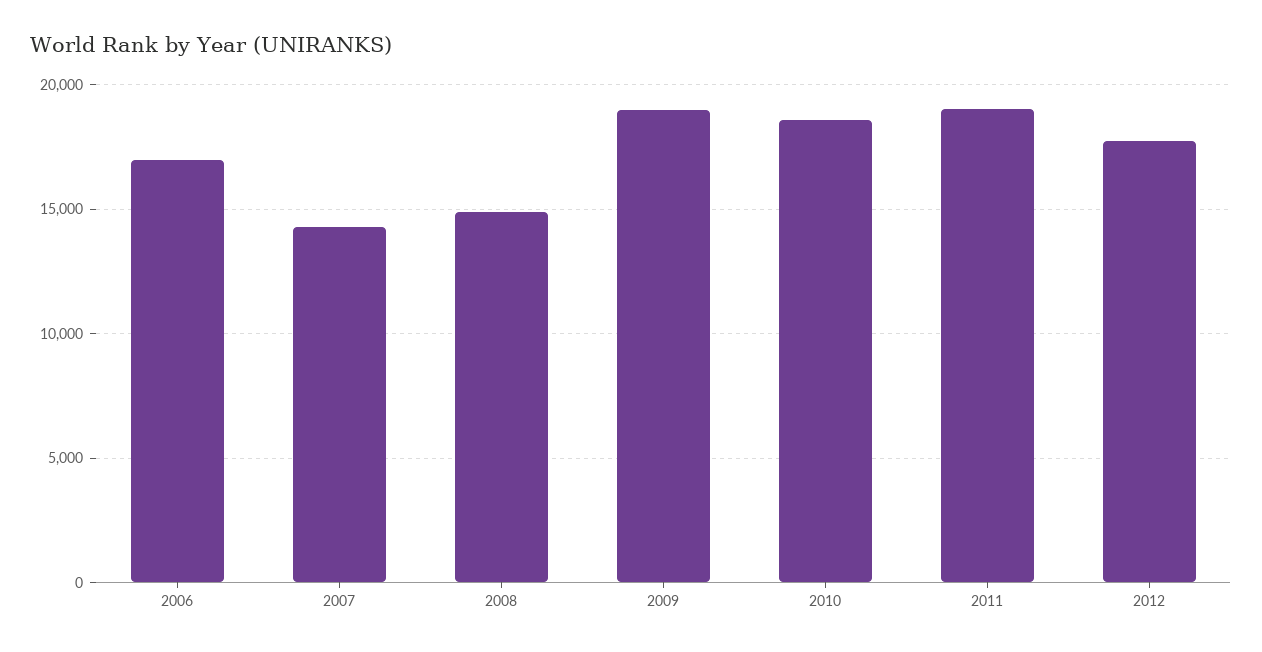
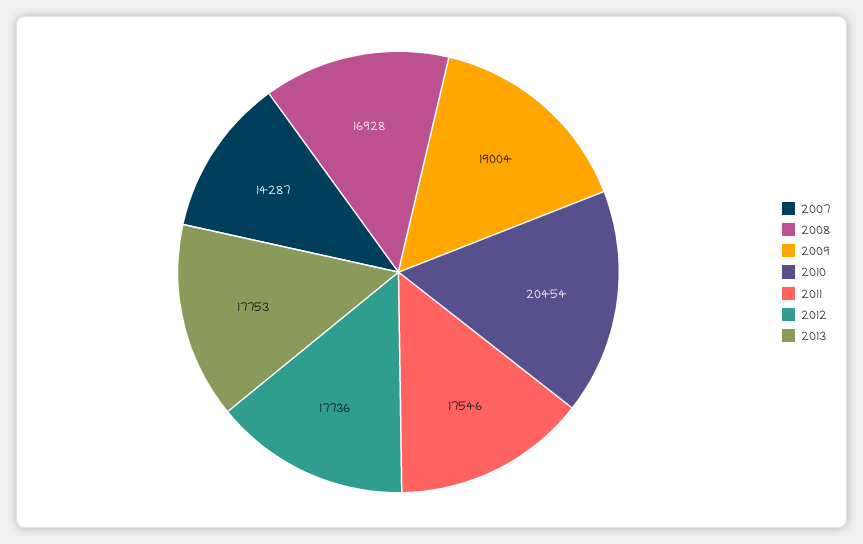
2006: 17000 -> none
2008: 15000 -> 16928
2010: 18500 -> 20454
2011: 19000 -> 17546
2013: none -> 17753

